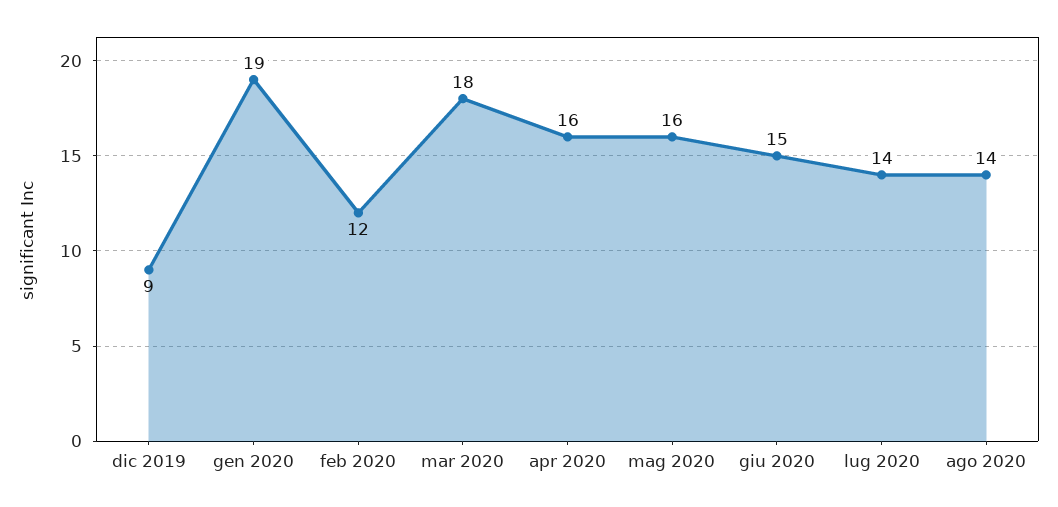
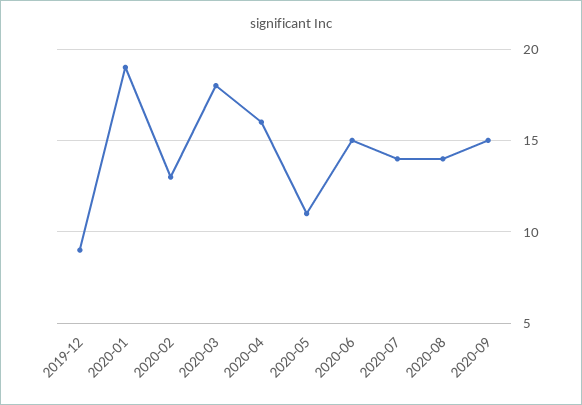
feb 2020: 12 -> 13
mag 2020: 16 -> 11
2020-09: none -> 15

